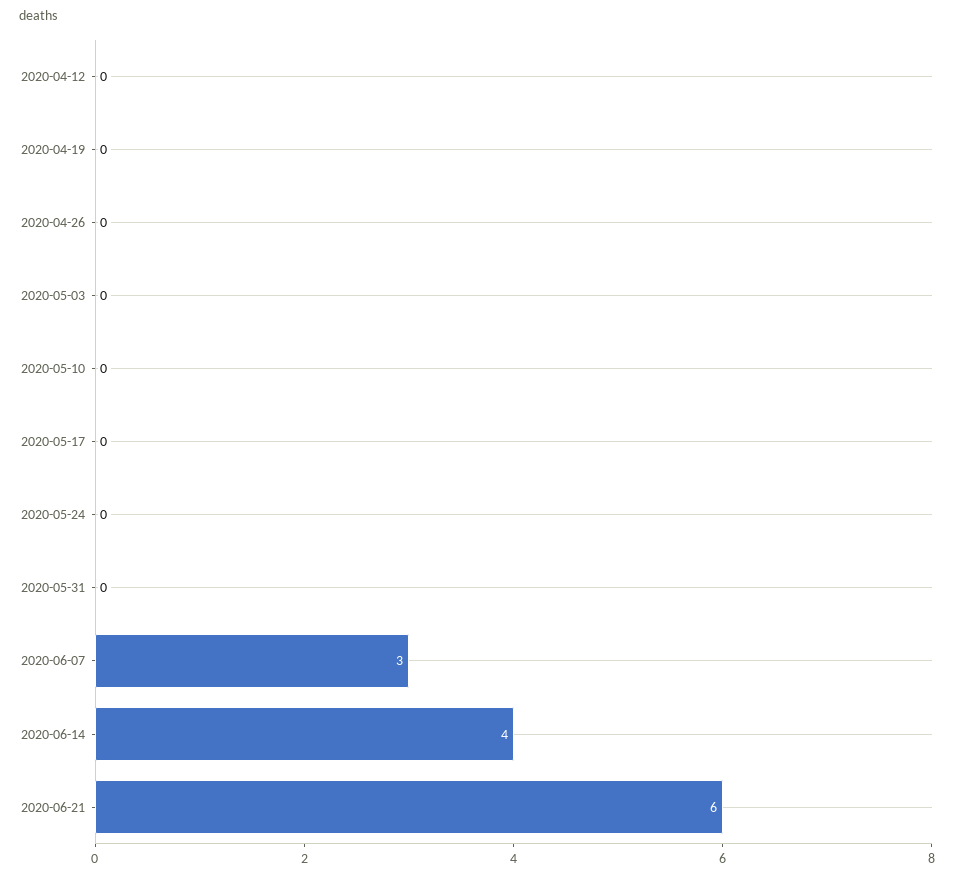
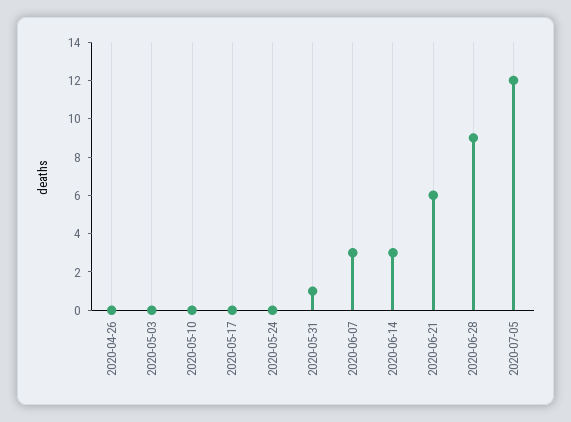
2020-04-12: 0 -> none
2020-04-19: 0 -> none
2020-05-31: 0 -> 1
2020-06-14: 4 -> 3
2020-06-28: none -> 9
2020-07-05: none -> 12

